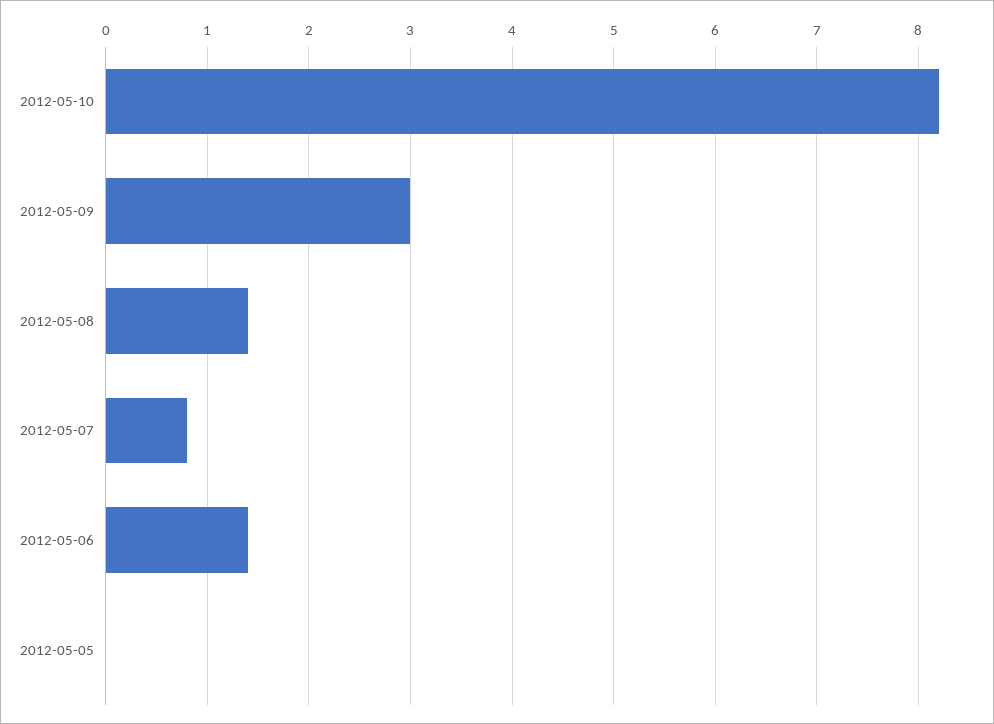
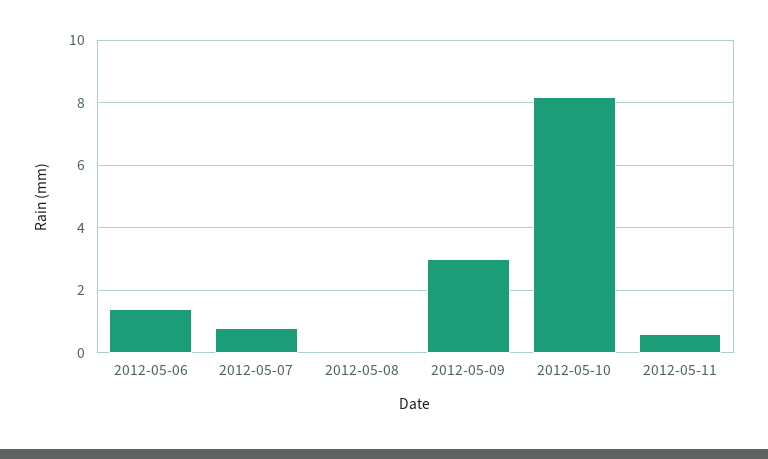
2012-05-08: 1.4 -> 0
2012-05-05: 0 -> none
2012-05-11: none -> 0.5

